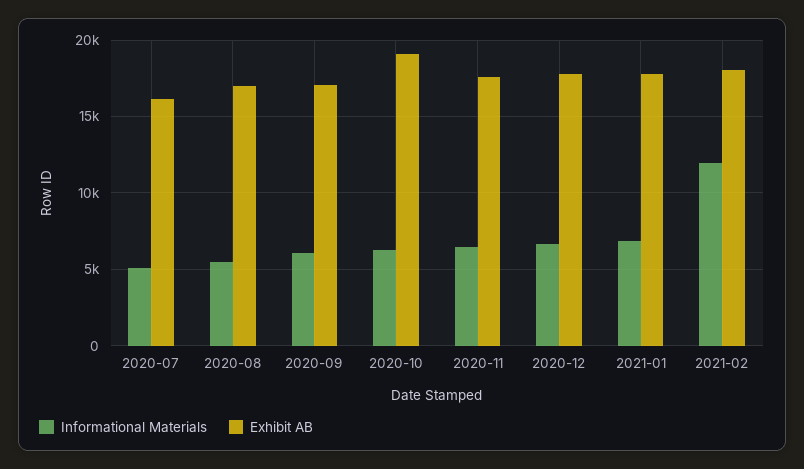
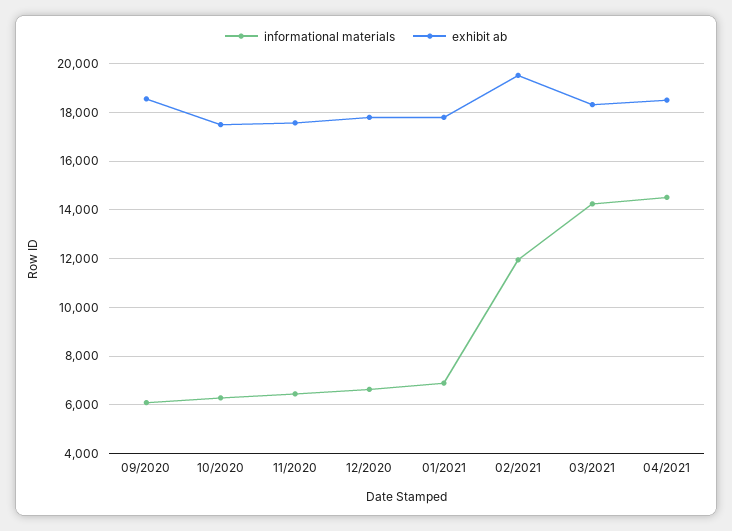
Informational Materials, 2020-07: 5000 -> none
Exhibit AB, 2020-07: 16000 -> none
Informational Materials, 2020-08: 5500 -> none
Exhibit AB, 2020-08: 17000 -> none
Exhibit AB, 2020-09: 17000 -> 18500
Exhibit AB, 2020-10: 19000 -> 17500
Exhibit AB, 2021-02: 18000 -> 19500
Informational Materials, 03/2021: none -> 14250
Exhibit AB, 03/2021: none -> 18250
Informational Materials, 04/2021: none -> 14500
Exhibit AB, 04/2021: none -> 18500

